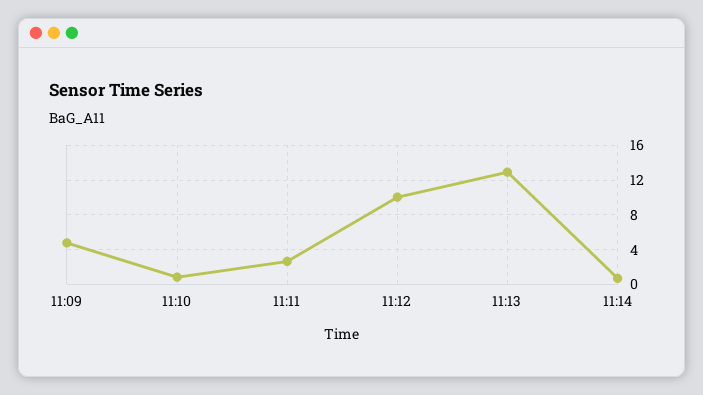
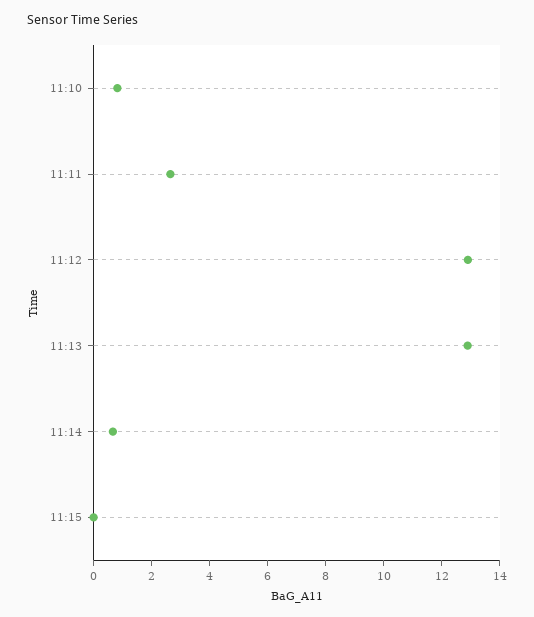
11:09: 5 -> none
11:12: 10 -> 13
11:15: none -> 0

